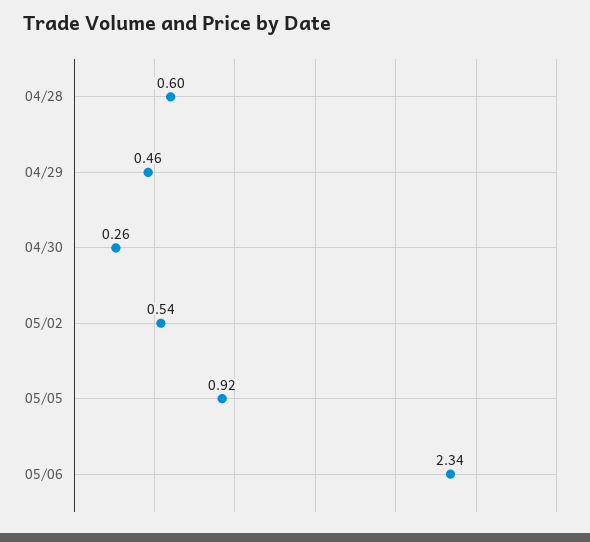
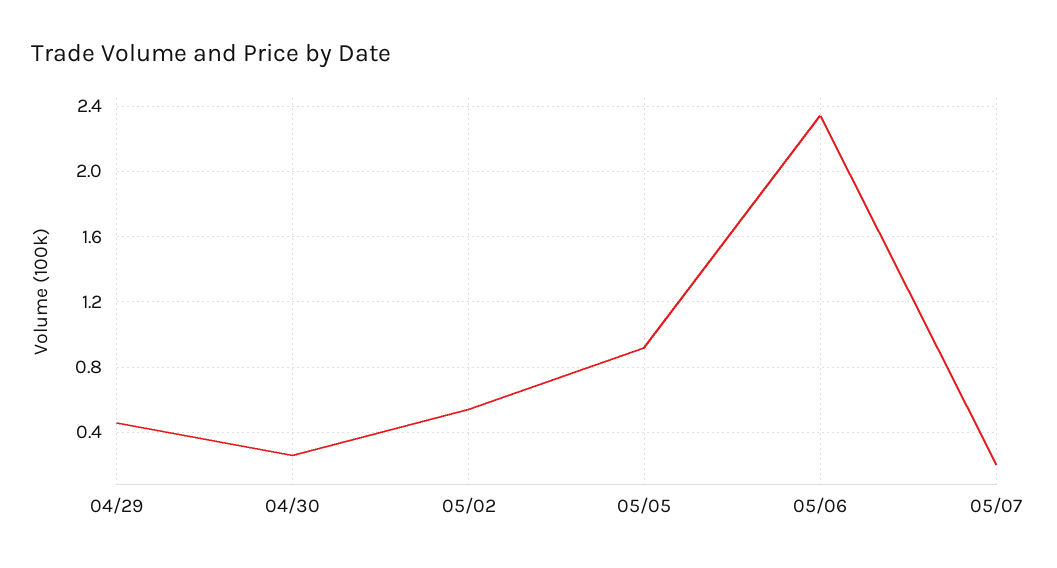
04/28: 0.6 -> none
05/07: none -> 0.2

